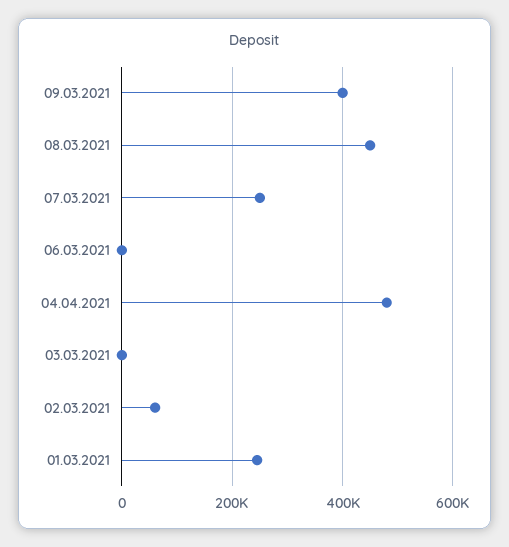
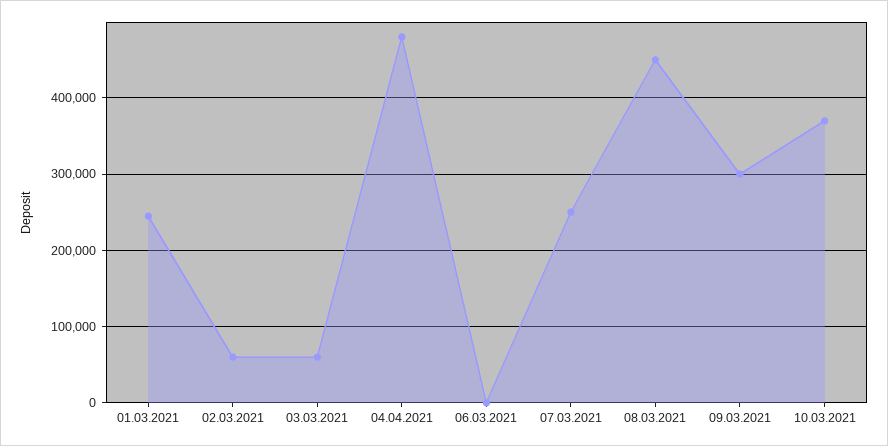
09.03.2021: 400000 -> 300000
03.03.2021: 0 -> 60000
10.03.2021: none -> 370000

